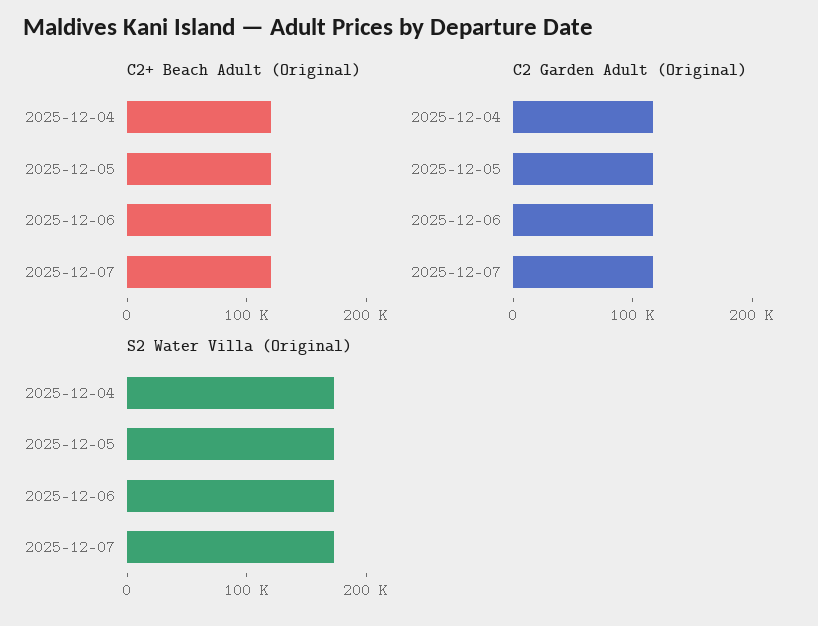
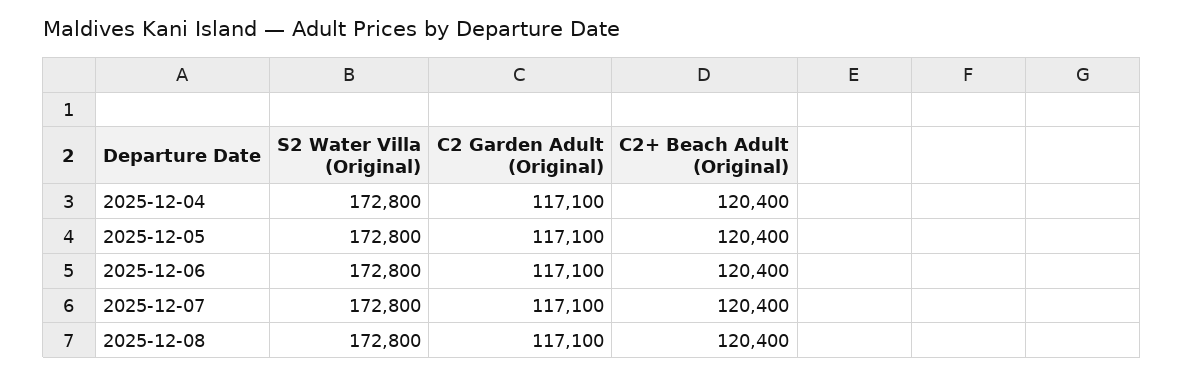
S2 Water Villa (Original), 2025-12-08: none -> 172800
C2 Garden Adult (Original), 2025-12-08: none -> 117100
C2+ Beach Adult (Original), 2025-12-08: none -> 120400

